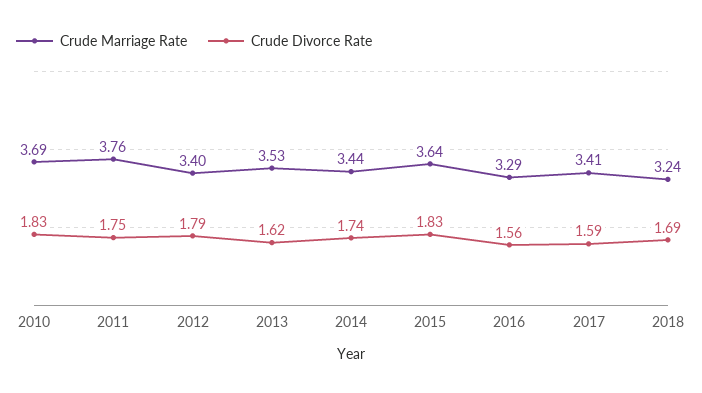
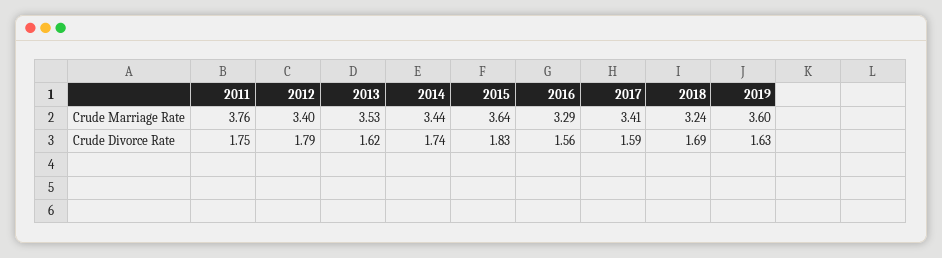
Crude Marriage Rate, 2010: 3.69 -> none
Crude Divorce Rate, 2010: 1.83 -> none
Crude Marriage Rate, 2019: none -> 3.6
Crude Divorce Rate, 2019: none -> 1.63

